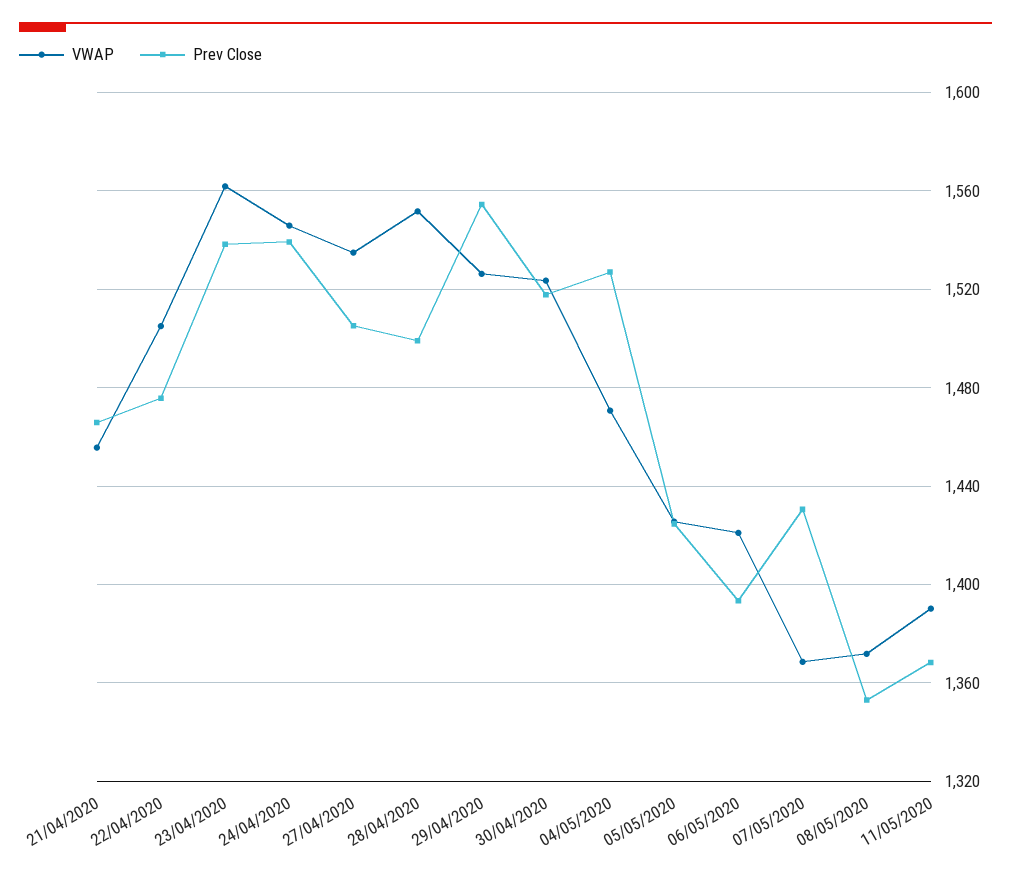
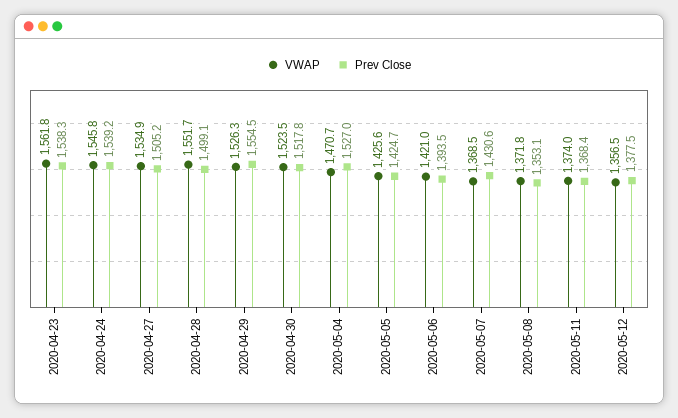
VWAP, 21/04/2020: 1455 -> none
Prev Close, 21/04/2020: 1465 -> none
VWAP, 22/04/2020: 1505 -> none
Prev Close, 22/04/2020: 1475 -> none
VWAP, 11/05/2020: 1390 -> 1374
VWAP, 2020-05-12: none -> 1356.5
Prev Close, 2020-05-12: none -> 1377.5

